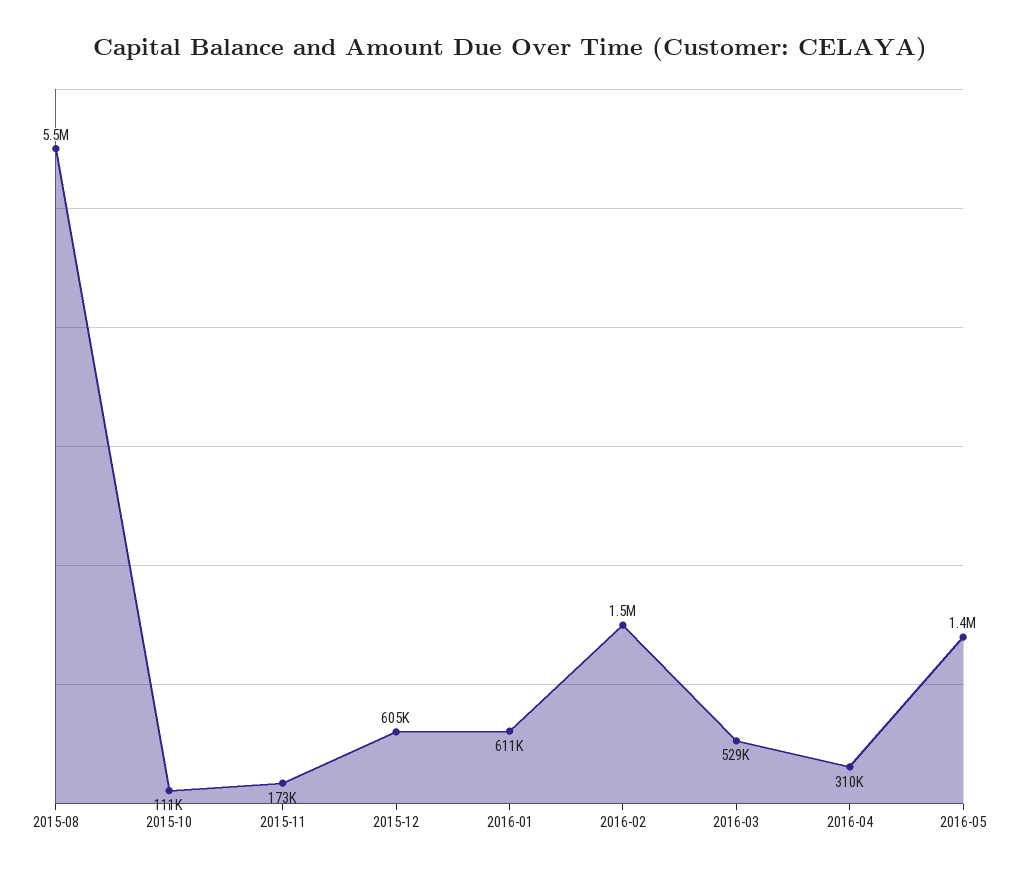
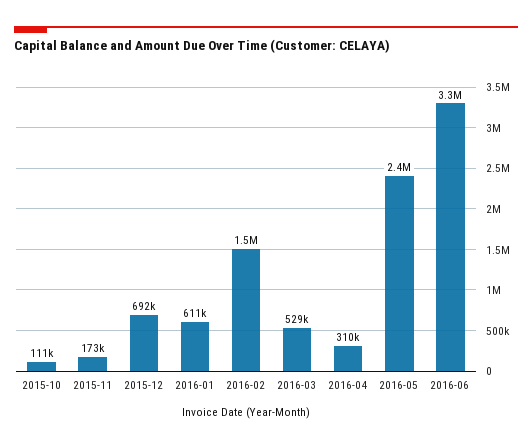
2015-08: 5500000 -> none
2015-12: 605000 -> 692000
2016-05: 1400000 -> 2400000
2016-06: none -> 3300000

